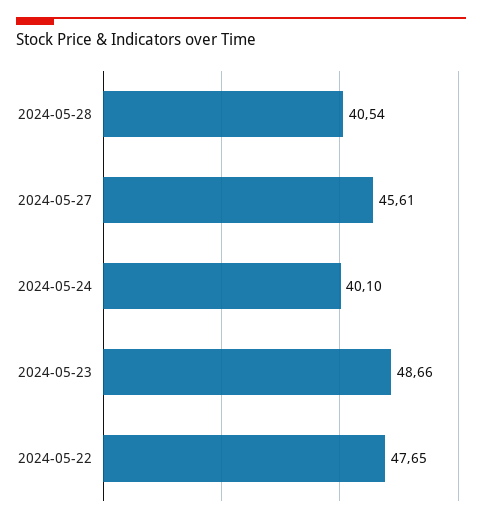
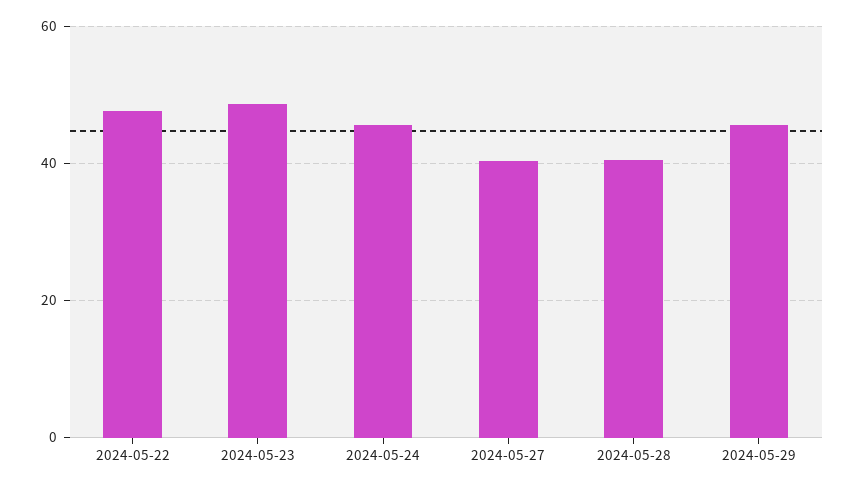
2024-05-27: 45.61 -> 40
2024-05-24: 40.1 -> 46
2024-05-29: none -> 46

